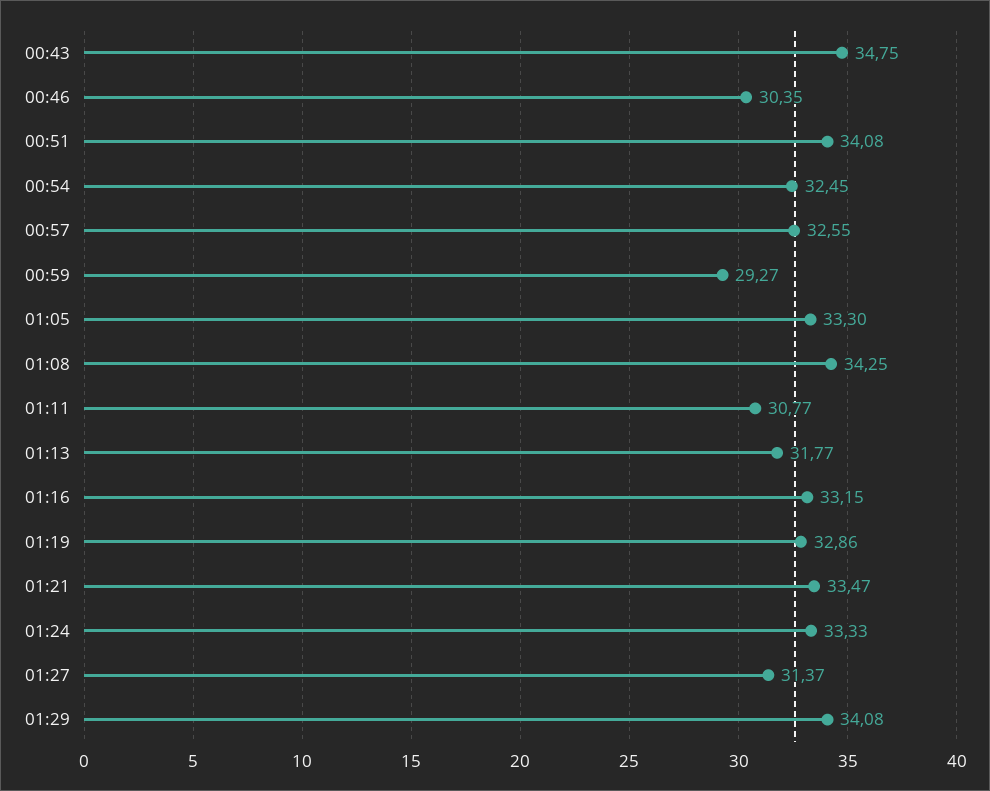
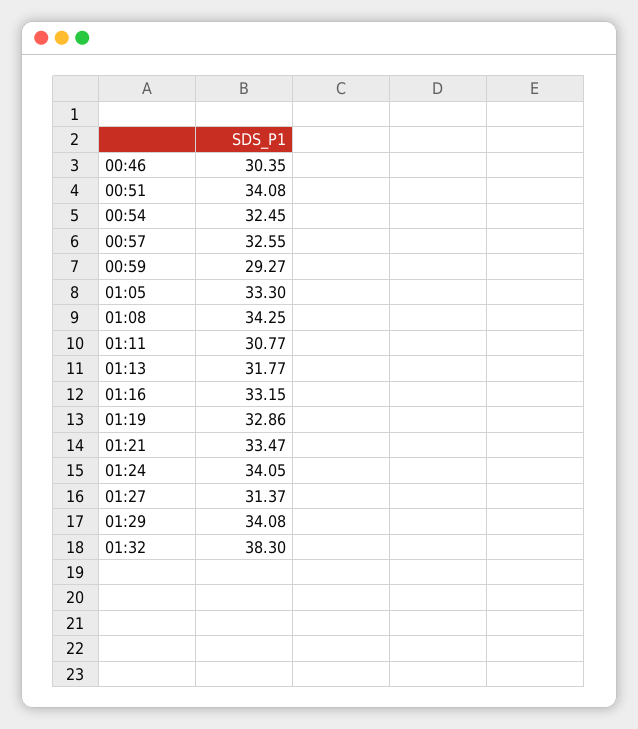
00:43: 34.75 -> none
01:24: 33.33 -> 34.05
01:32: none -> 38.3

